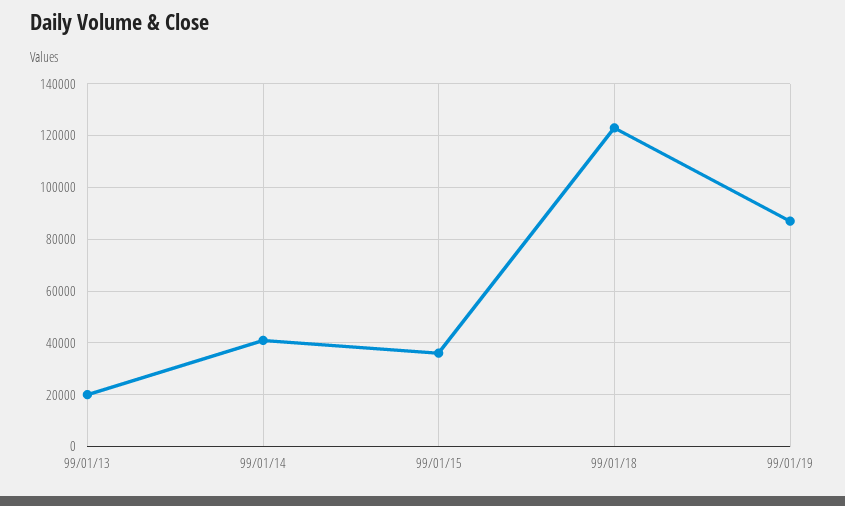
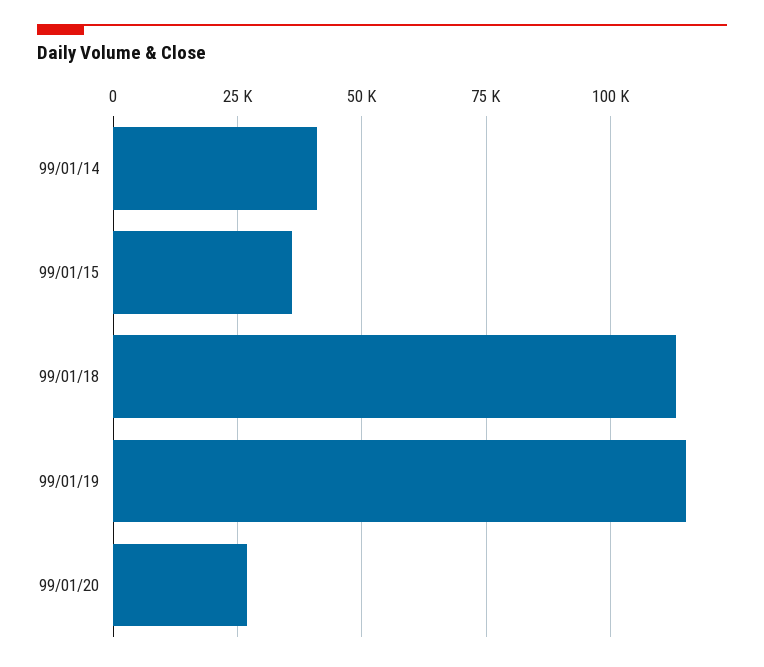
99/01/13: 20000 -> none
99/01/18: 122500 -> 112500
99/01/19: 87500 -> 115000
99/01/20: none -> 27500

